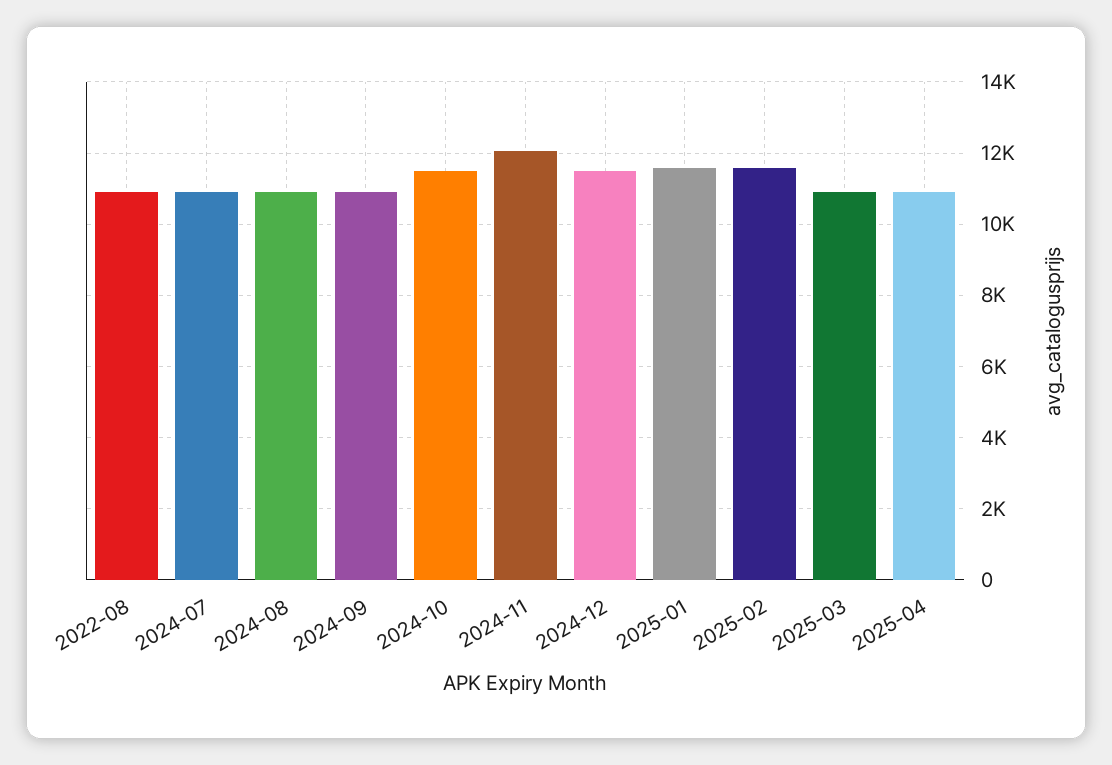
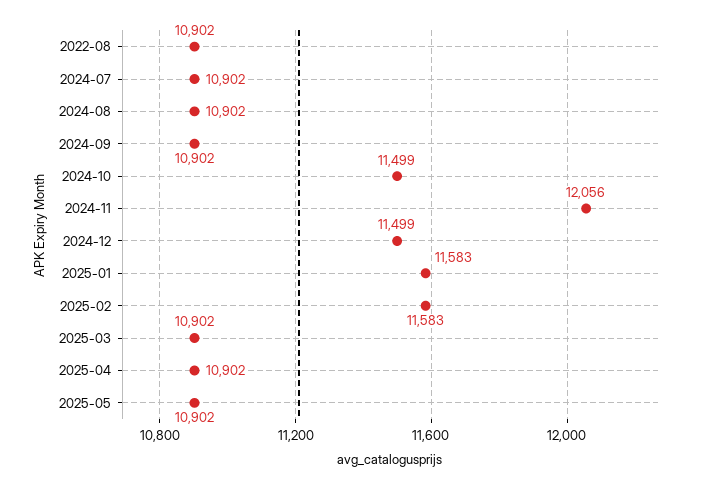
2025-05: none -> 10902

